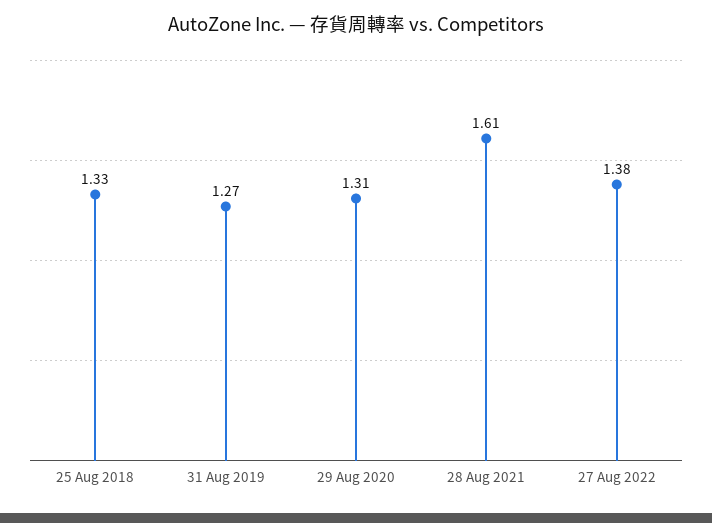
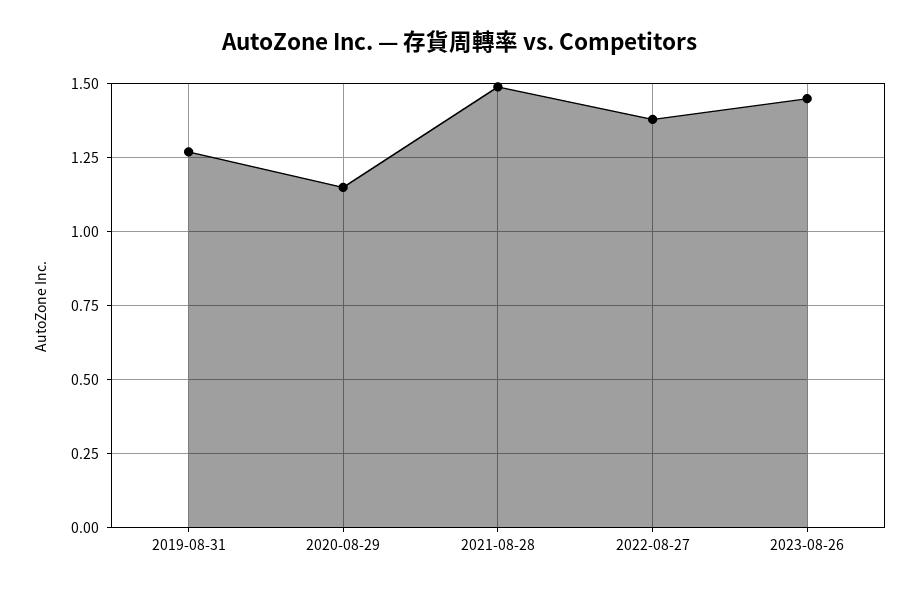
25 Aug 2018: 1.33 -> none
29 Aug 2020: 1.31 -> 1.15
28 Aug 2021: 1.61 -> 1.5
2023-08-26: none -> 1.45

